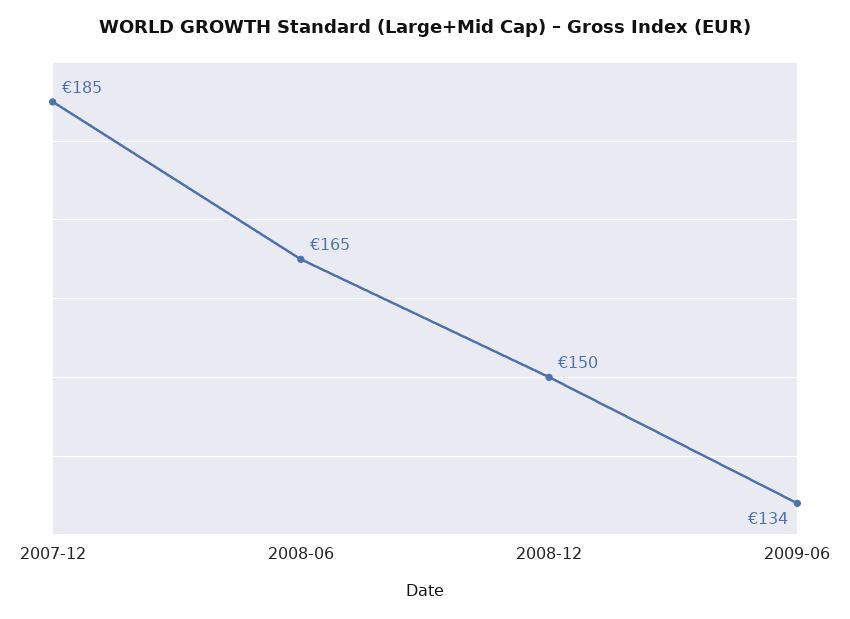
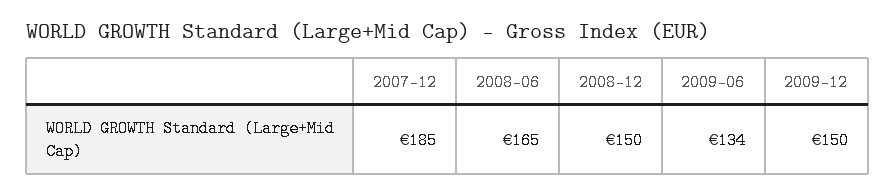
2009-12: none -> 150

